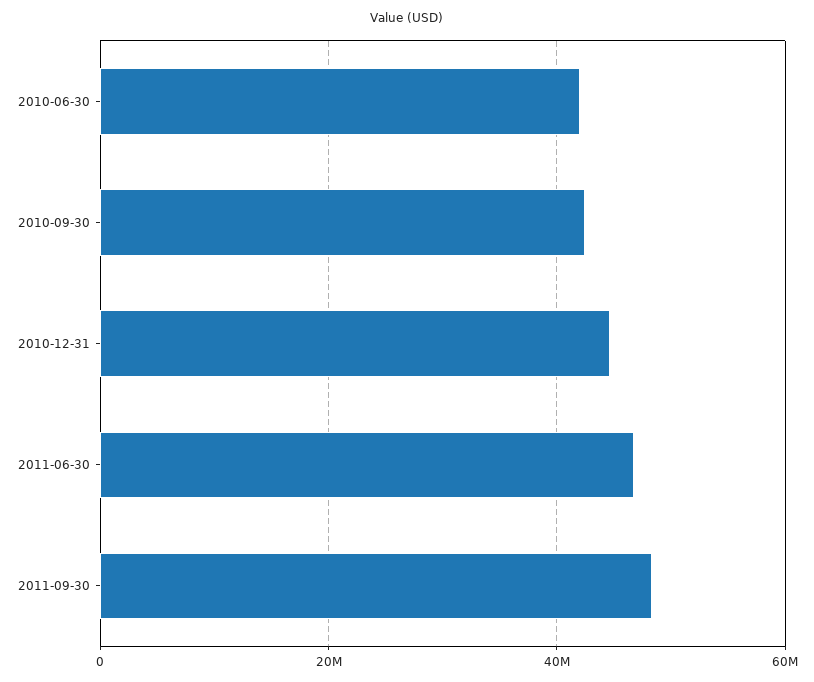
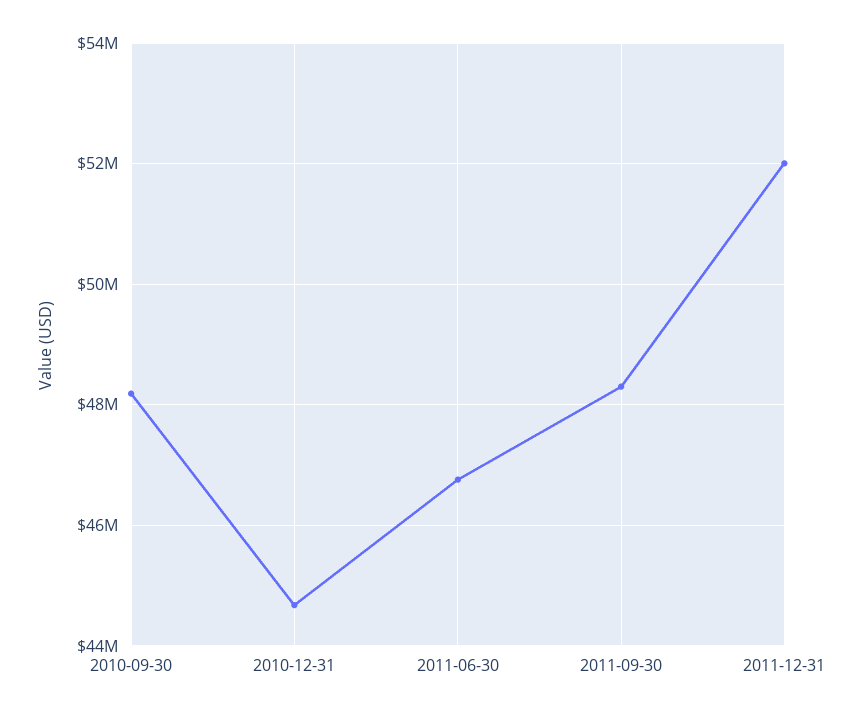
2010-06-30: 42000000 -> none
2010-09-30: 42000000 -> 48200000
2011-12-31: none -> 52000000

